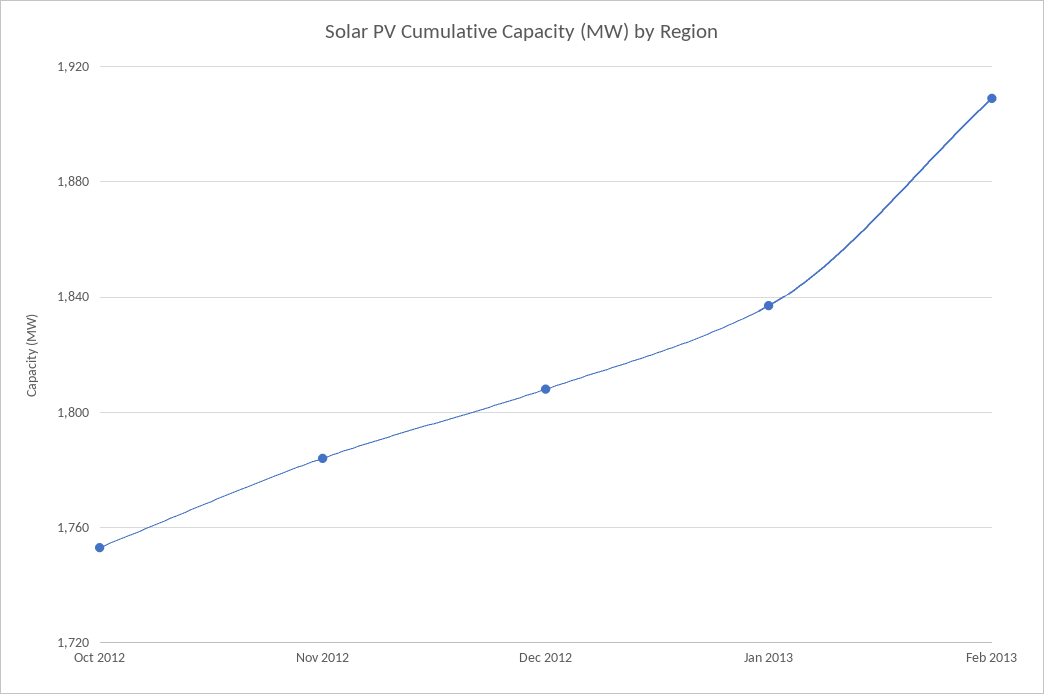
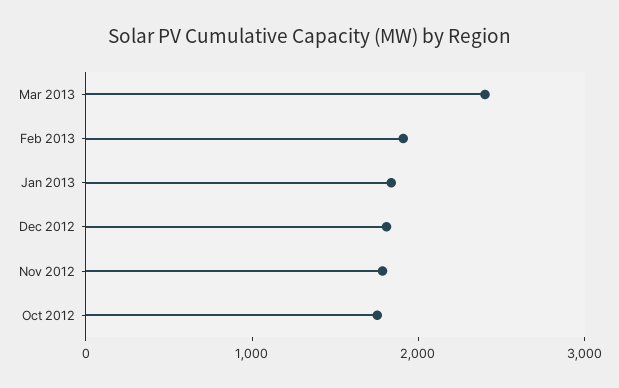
Mar 2013: none -> 2400

